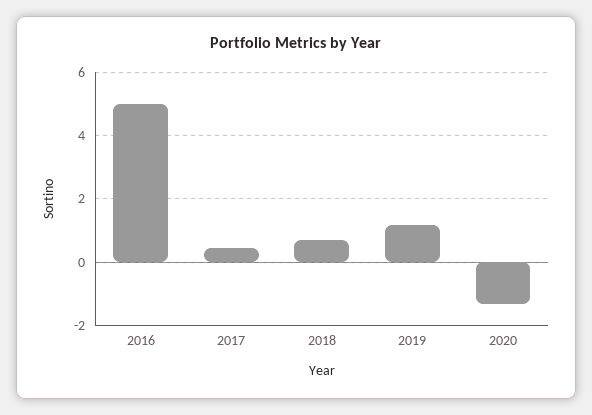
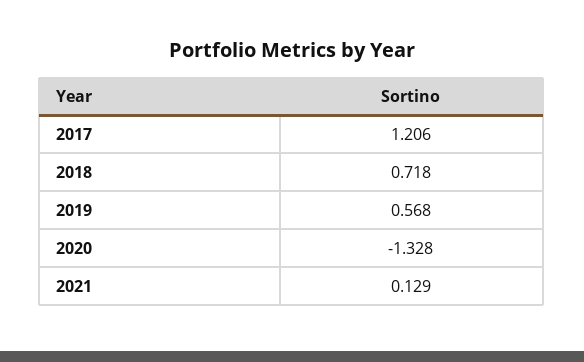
2016: 5 -> none
2017: 0.4 -> 1.206
2019: 1.2 -> 0.568
2021: none -> 0.129

